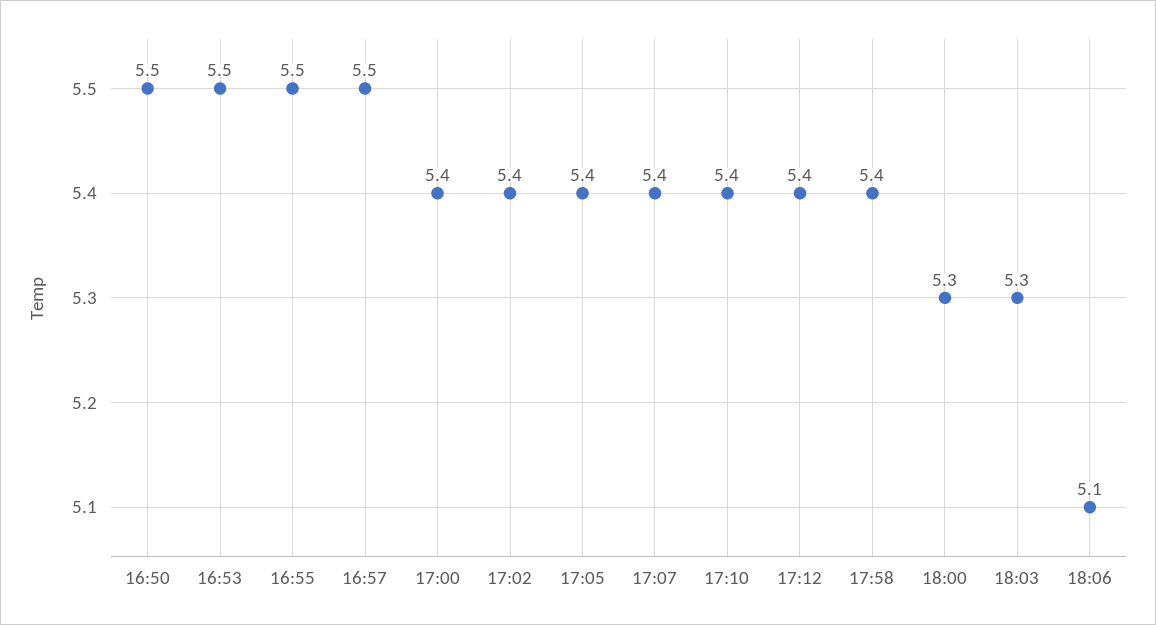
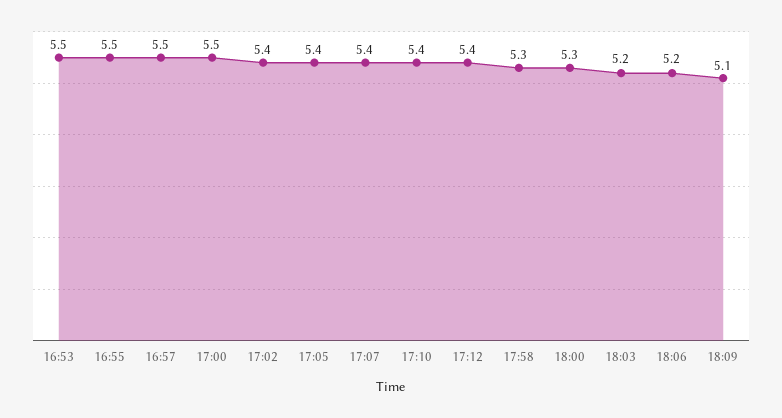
16:50: 5.5 -> none
17:00: 5.4 -> 5.5
17:58: 5.4 -> 5.3
18:03: 5.3 -> 5.2
18:06: 5.1 -> 5.2
18:09: none -> 5.1

